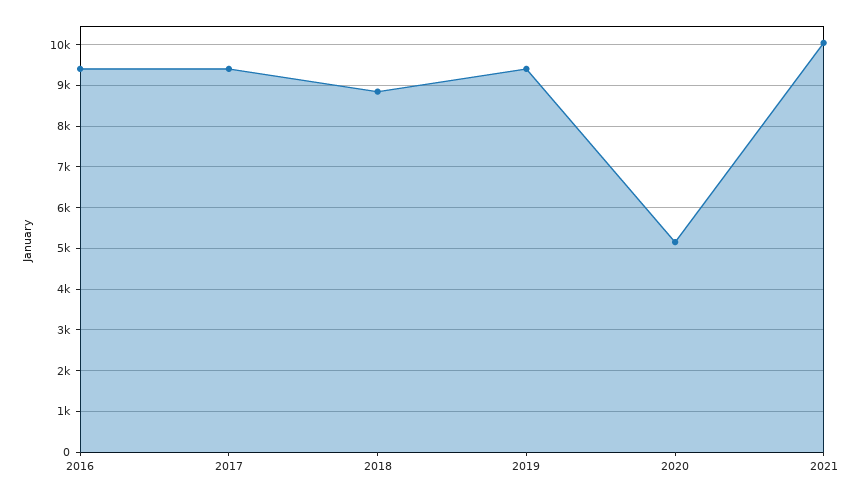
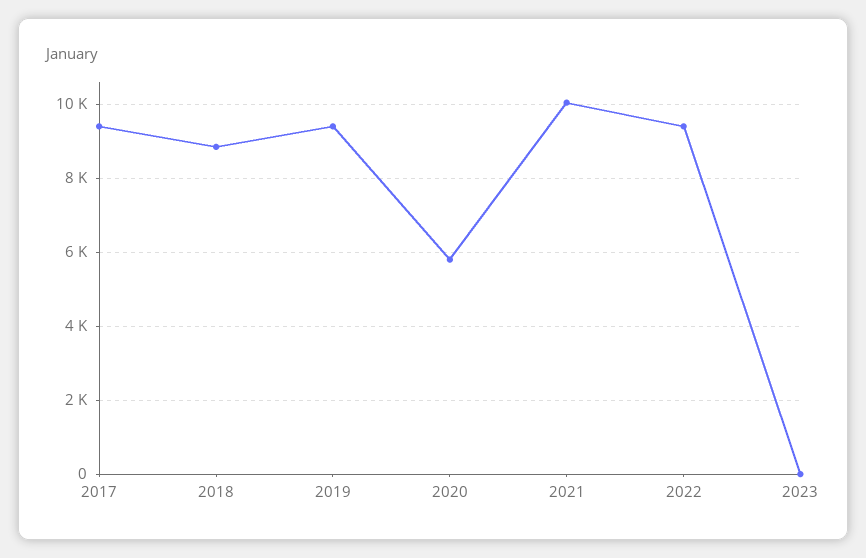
2016: 9400 -> none
2020: 5200 -> 5800
2022: none -> 9400
2023: none -> 0

